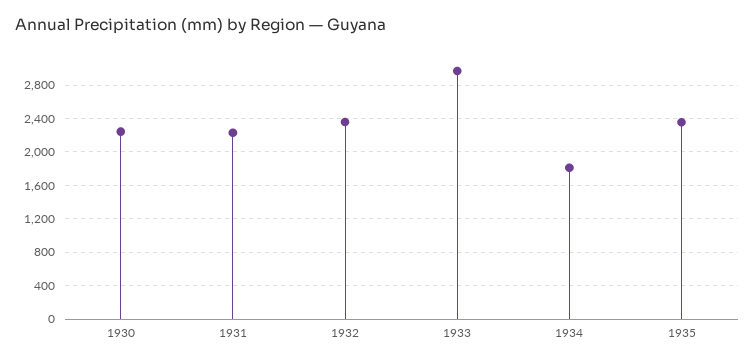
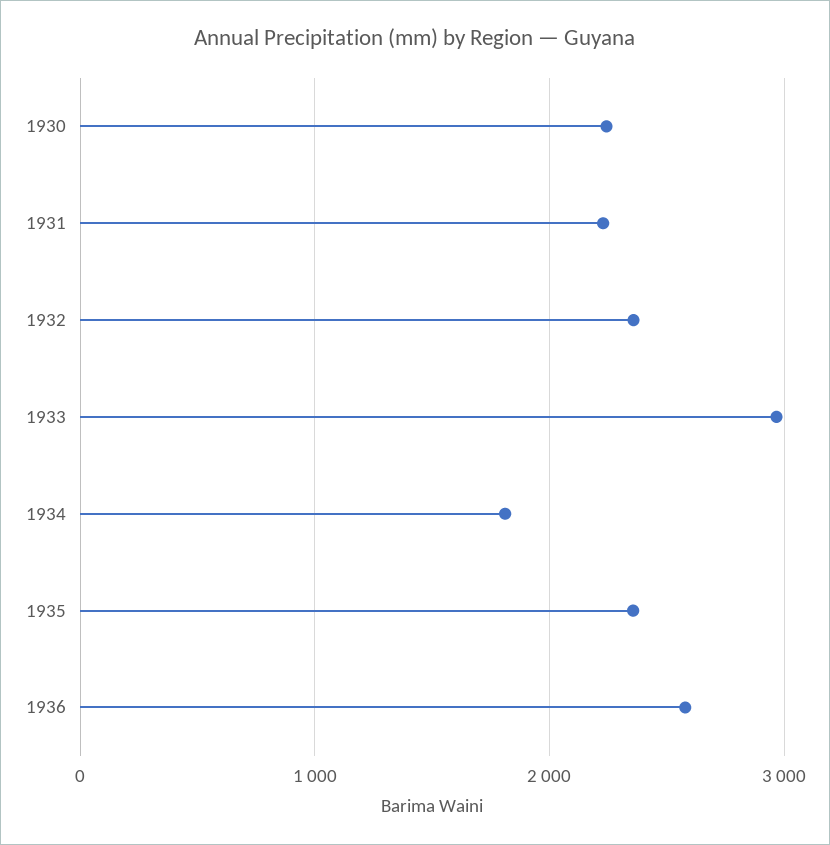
1936: none -> 2600

